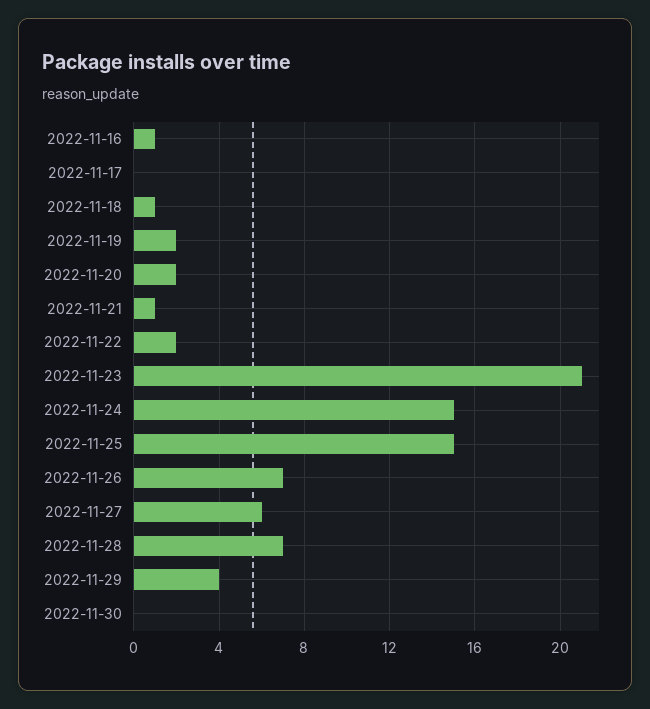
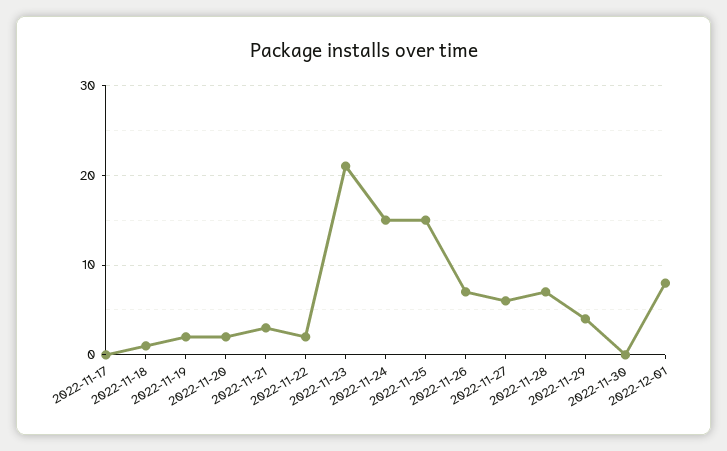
2022-11-16: 1 -> none
2022-11-21: 1 -> 3
2022-12-01: none -> 8

